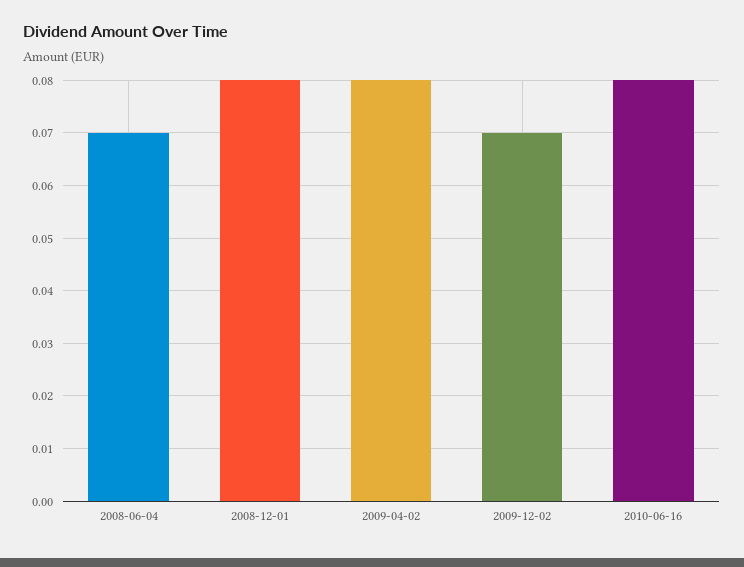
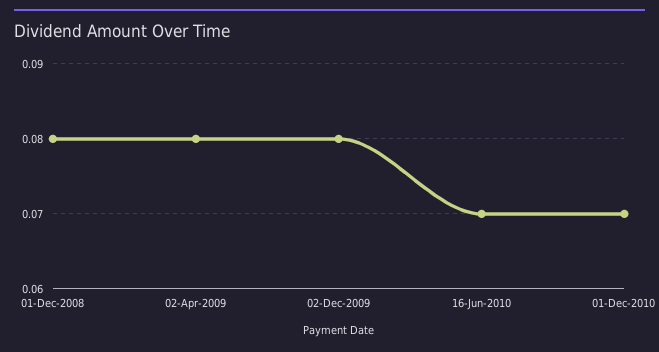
2008-06-04: 0.07 -> none
2009-12-02: 0.07 -> 0.08
2010-06-16: 0.08 -> 0.07
01-Dec-2010: none -> 0.07

